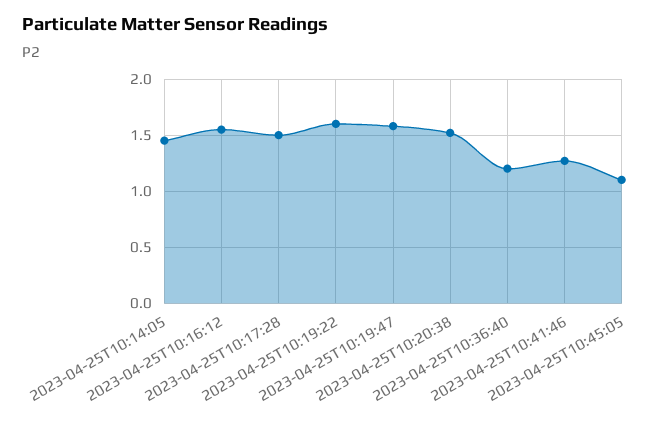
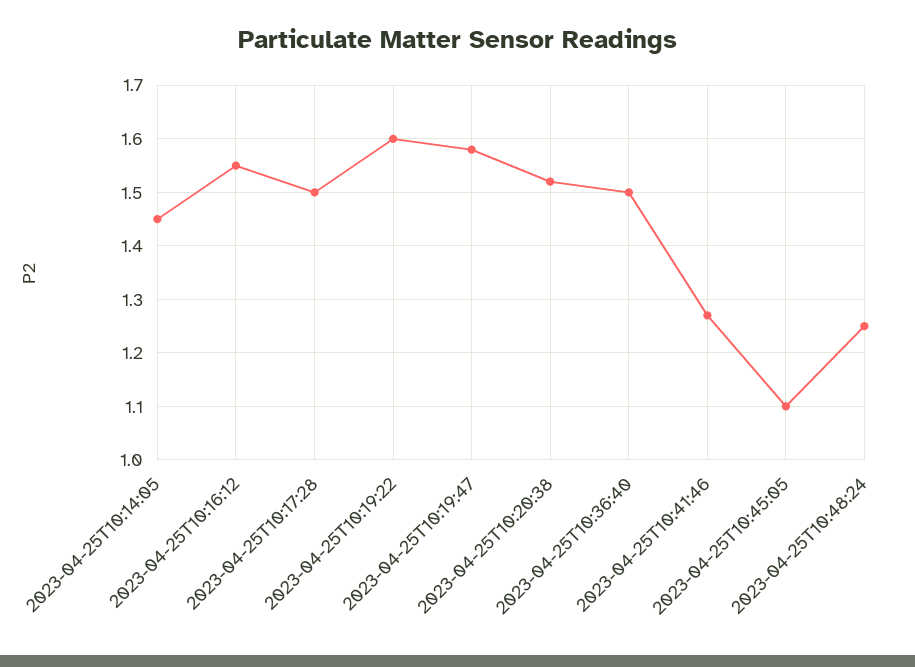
2023-04-25T10:36:40: 1.2 -> 1.5
2023-04-25T10:48:24: none -> 1.25

